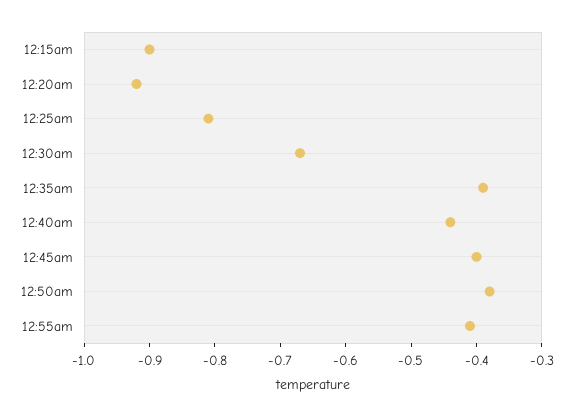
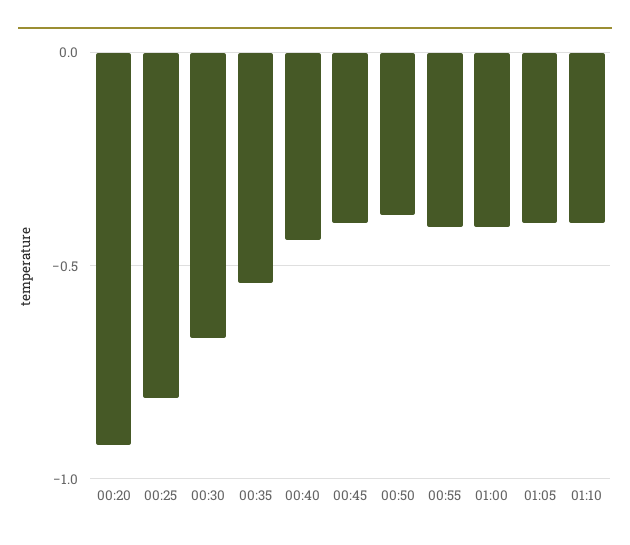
12:15am: -0.9 -> none
12:35am: -0.4 -> -0.55
01:00: none -> -0.4
01:05: none -> -0.4
01:10: none -> -0.4

